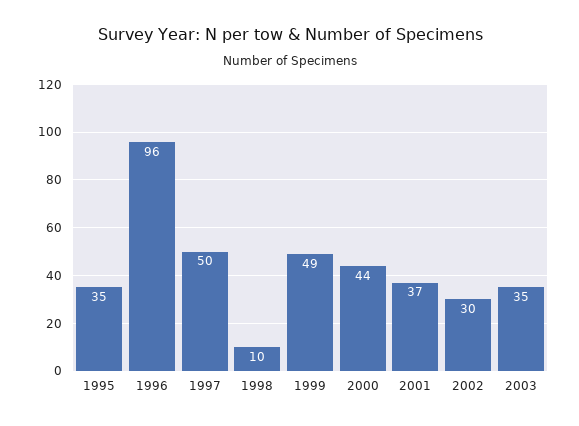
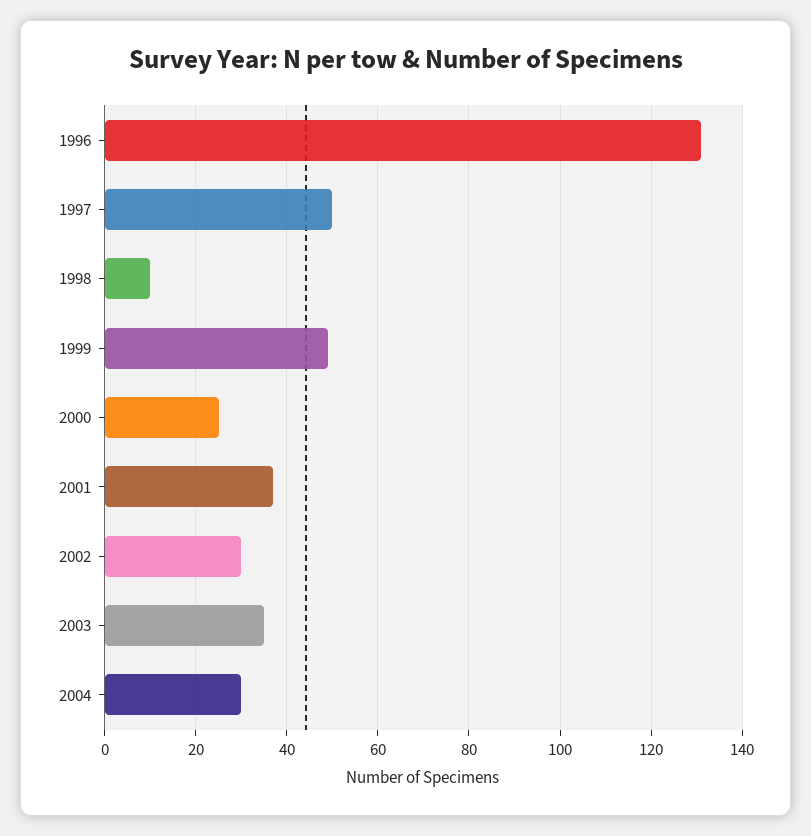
1995: 35 -> none
1996: 96 -> 130
2000: 44 -> 25
2004: none -> 30

